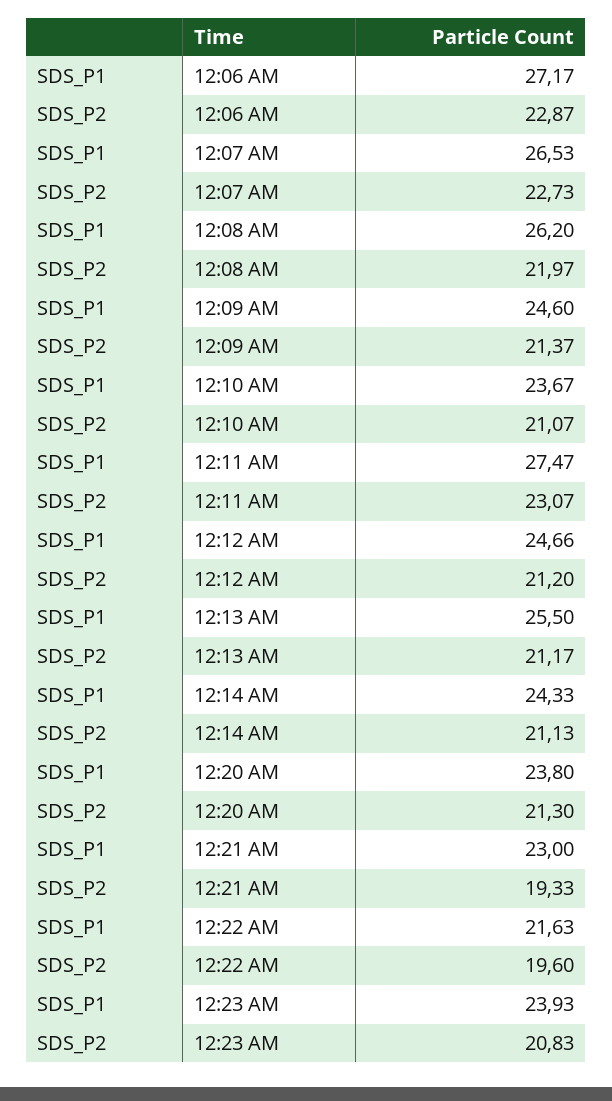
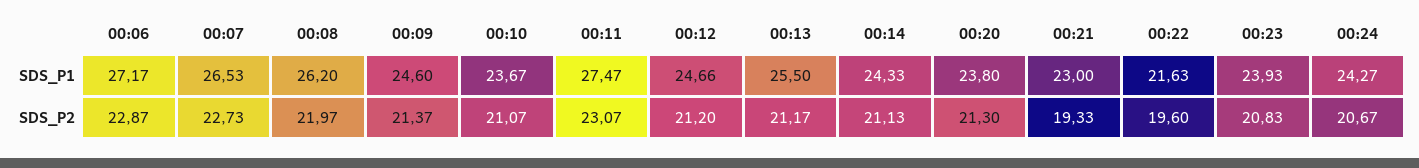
SDS_P1, 00:24: none -> 24.27
SDS_P2, 00:24: none -> 20.67

